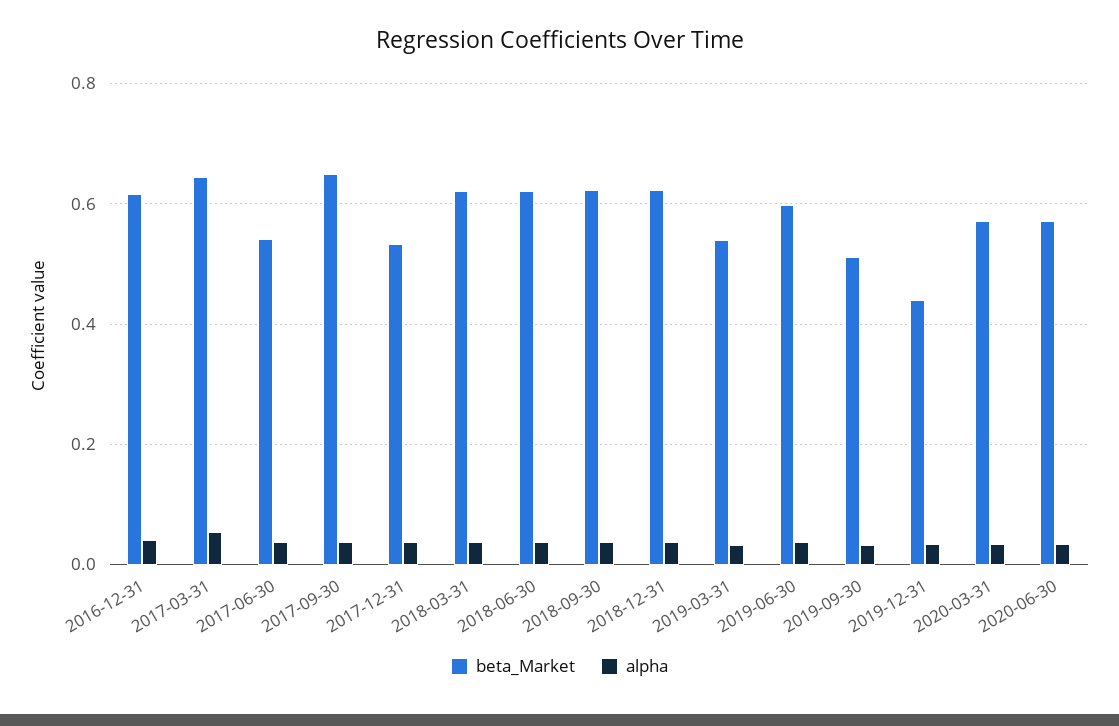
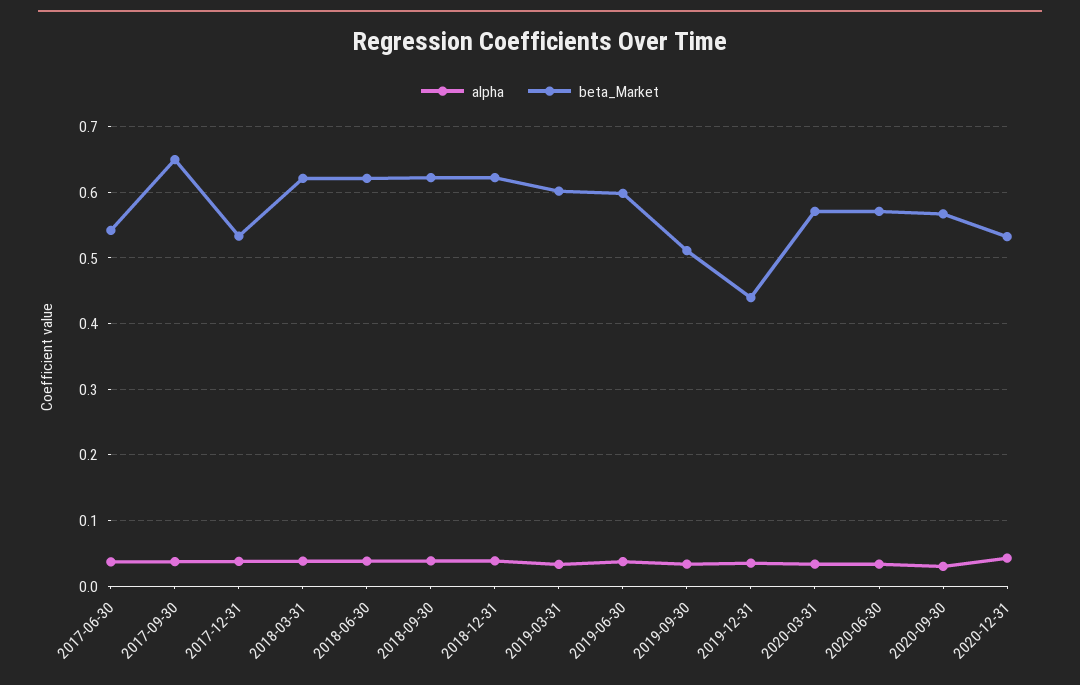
beta_Market, 2016-12-31: 0.62 -> none
alpha, 2016-12-31: 0.04 -> none
beta_Market, 2017-03-31: 0.64 -> none
alpha, 2017-03-31: 0.06 -> none
beta_Market, 2019-03-31: 0.54 -> 0.6
alpha, 2020-09-30: none -> 0.03
beta_Market, 2020-09-30: none -> 0.57
alpha, 2020-12-31: none -> 0.04
beta_Market, 2020-12-31: none -> 0.53

